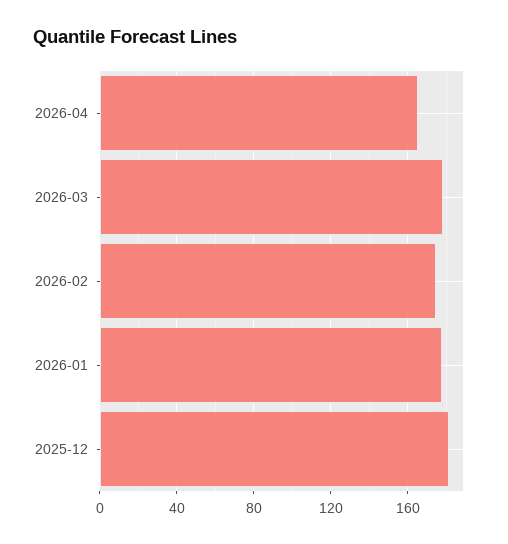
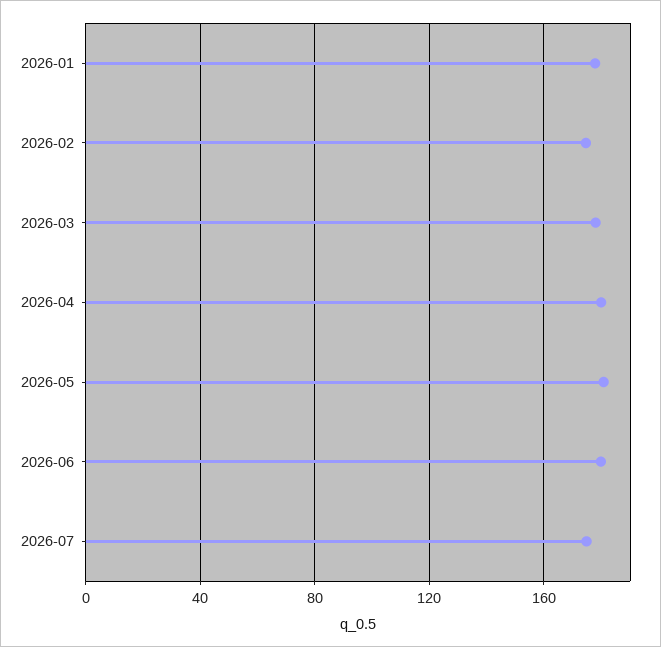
2026-04: 165 -> 180
2025-12: 180 -> none
2026-05: none -> 180
2026-06: none -> 180
2026-07: none -> 175

